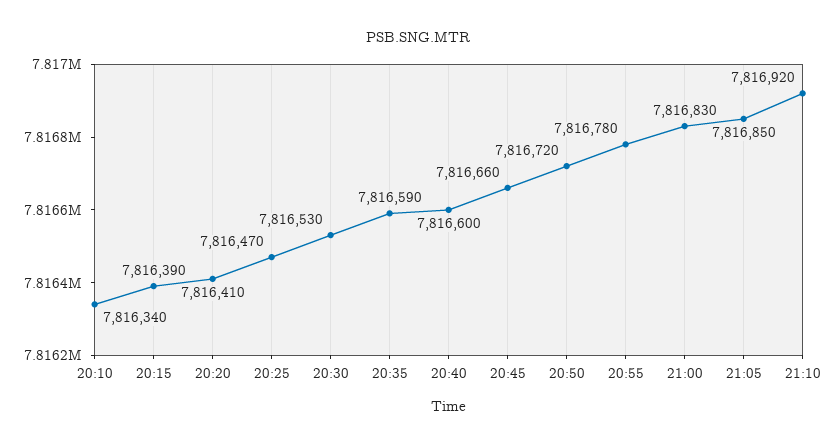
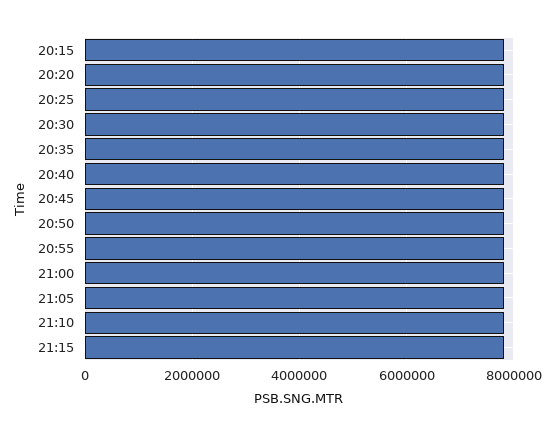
20:10: 7816340 -> none
21:15: none -> 7800000

